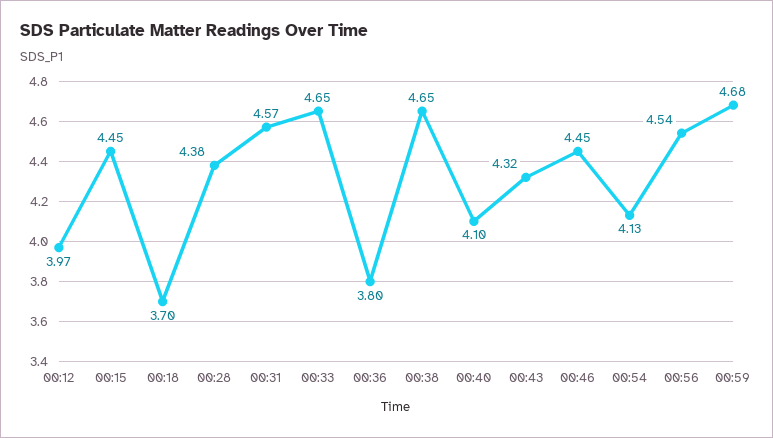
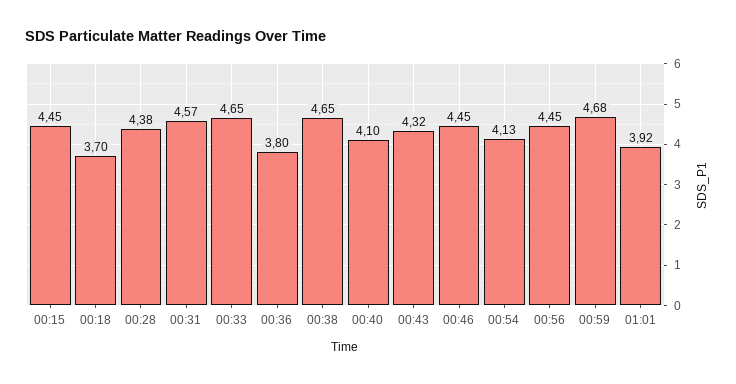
00:12: 3.97 -> none
00:56: 4.54 -> 4.45
01:01: none -> 3.92

